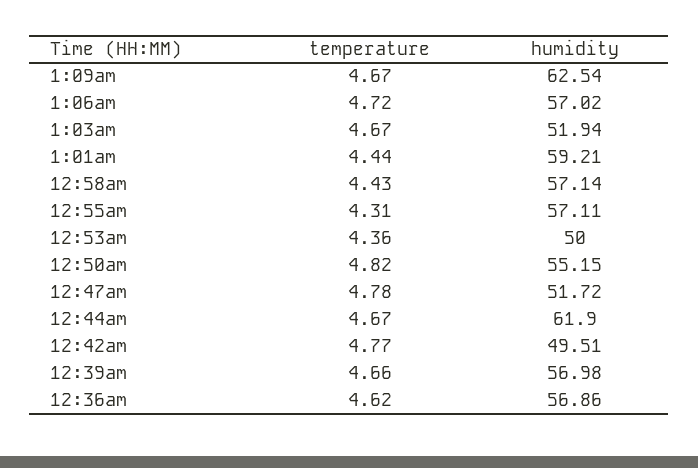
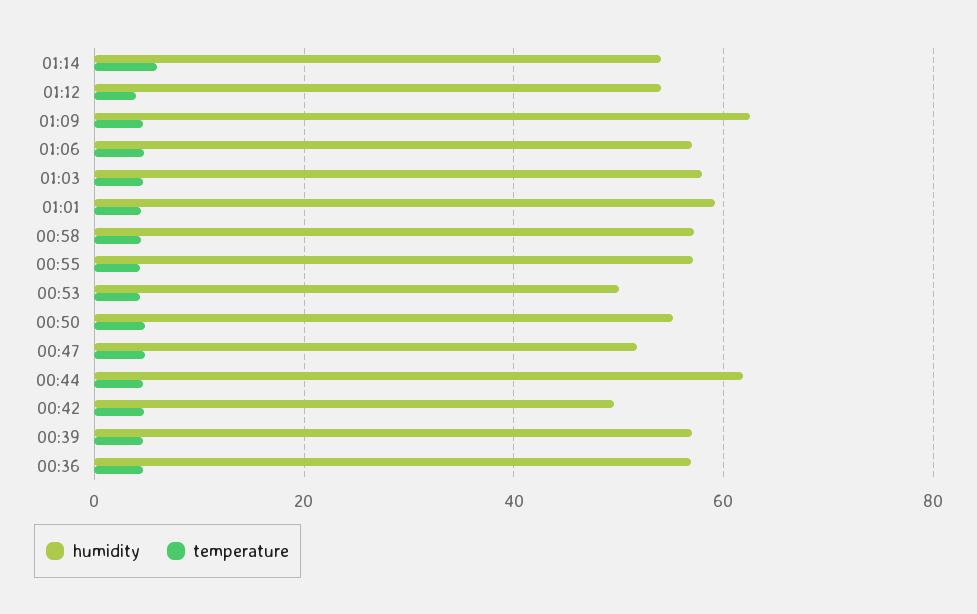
humidity, 1:03am: 51.94 -> 58
humidity, 01:14: none -> 54
temperature, 01:14: none -> 6
humidity, 01:12: none -> 54
temperature, 01:12: none -> 4

